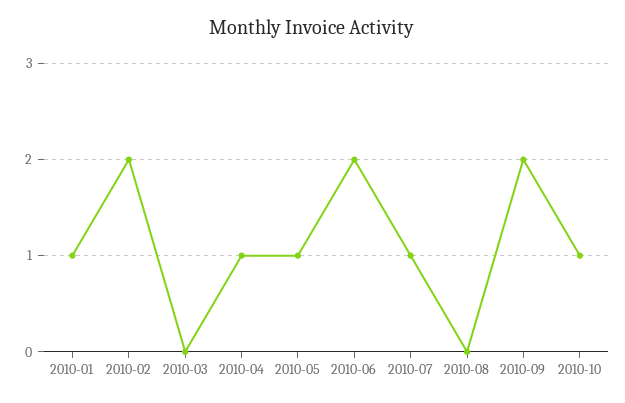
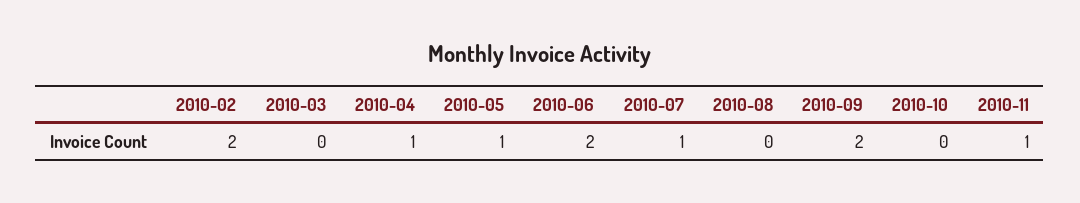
2010-01: 1 -> none
2010-10: 1 -> 0
2010-11: none -> 1

